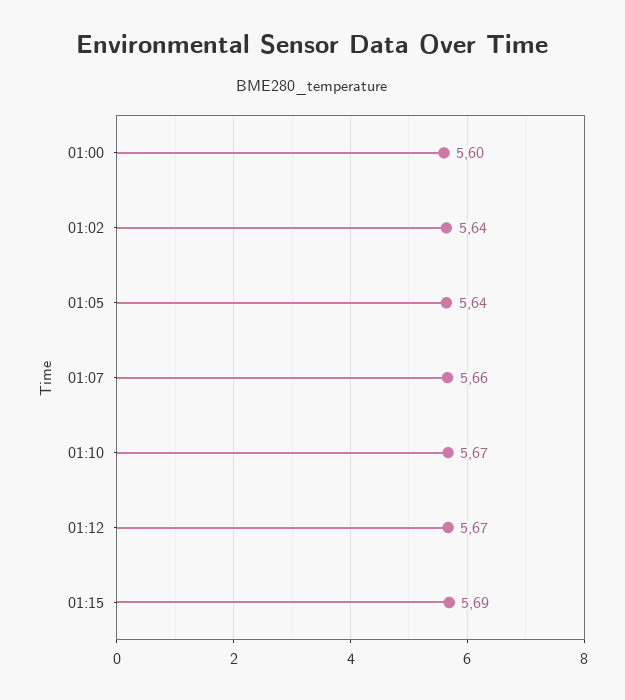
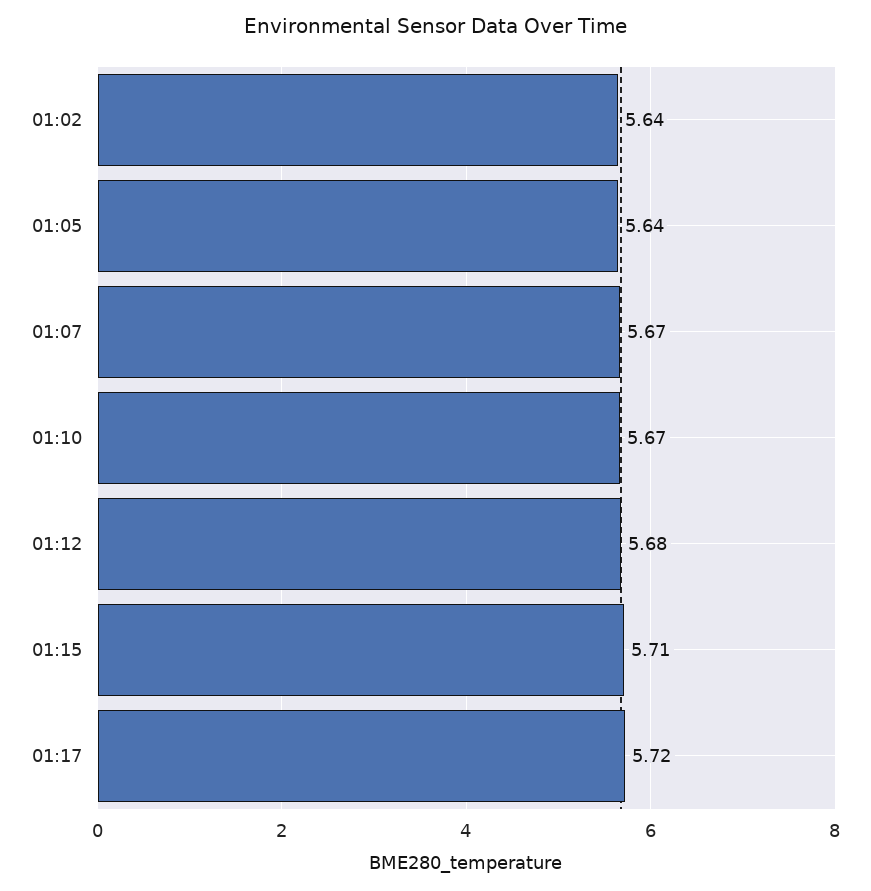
01:00: 5.6 -> none
01:07: 5.66 -> 5.67
01:12: 5.67 -> 5.68
01:15: 5.69 -> 5.71
01:17: none -> 5.72

